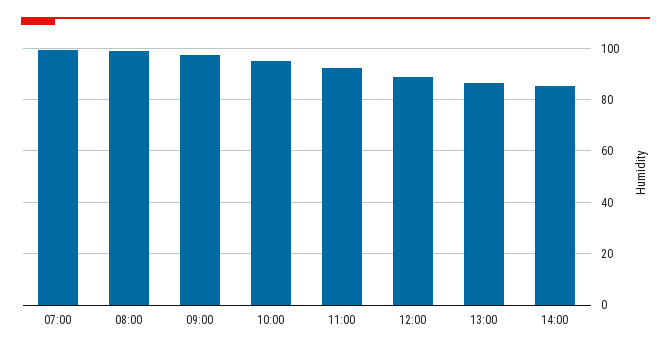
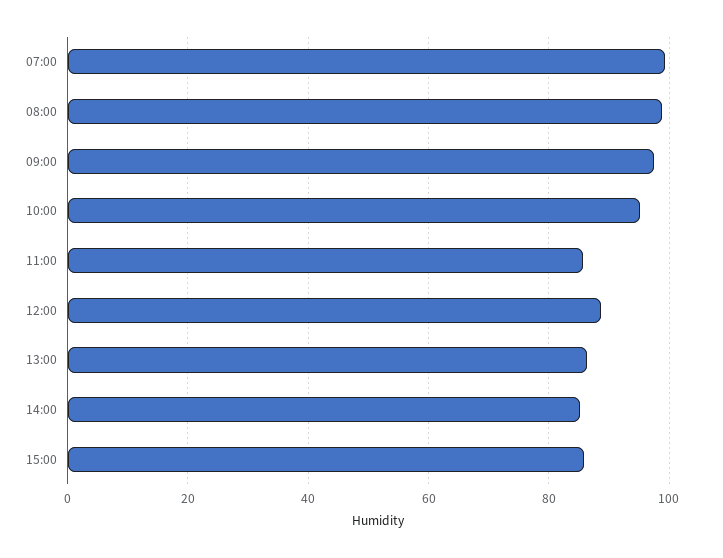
11:00: 92.5 -> 86
15:00: none -> 86

